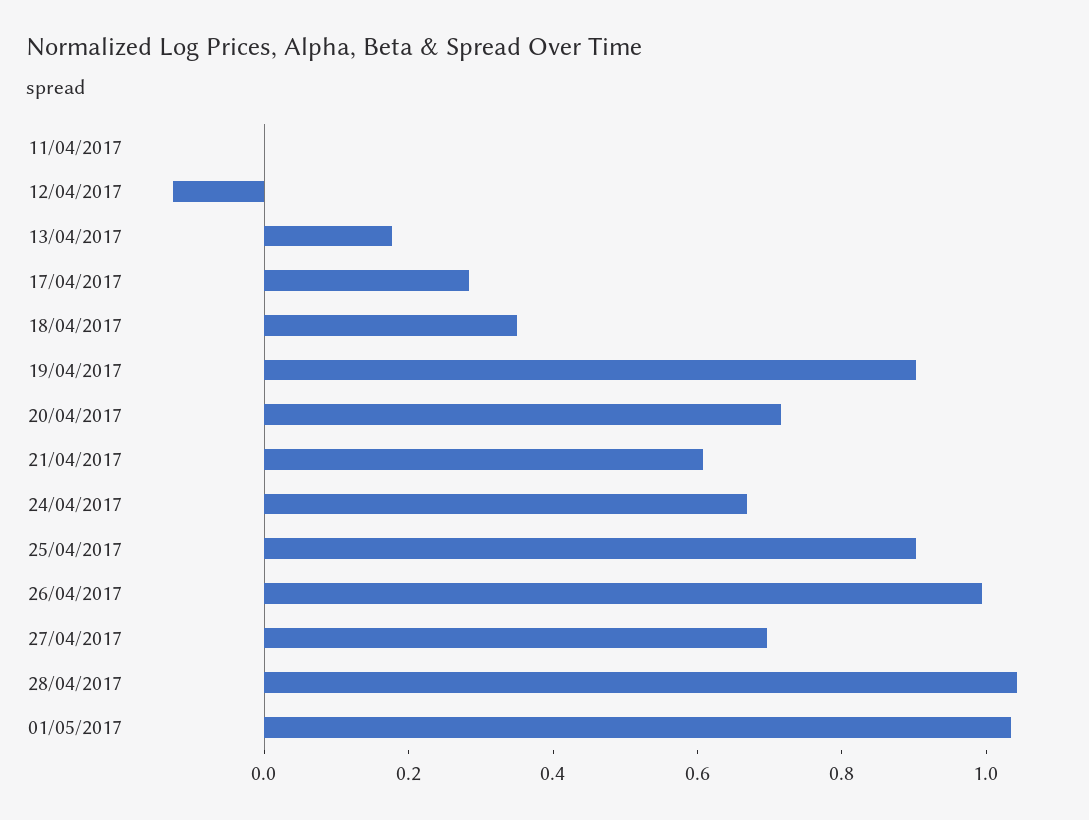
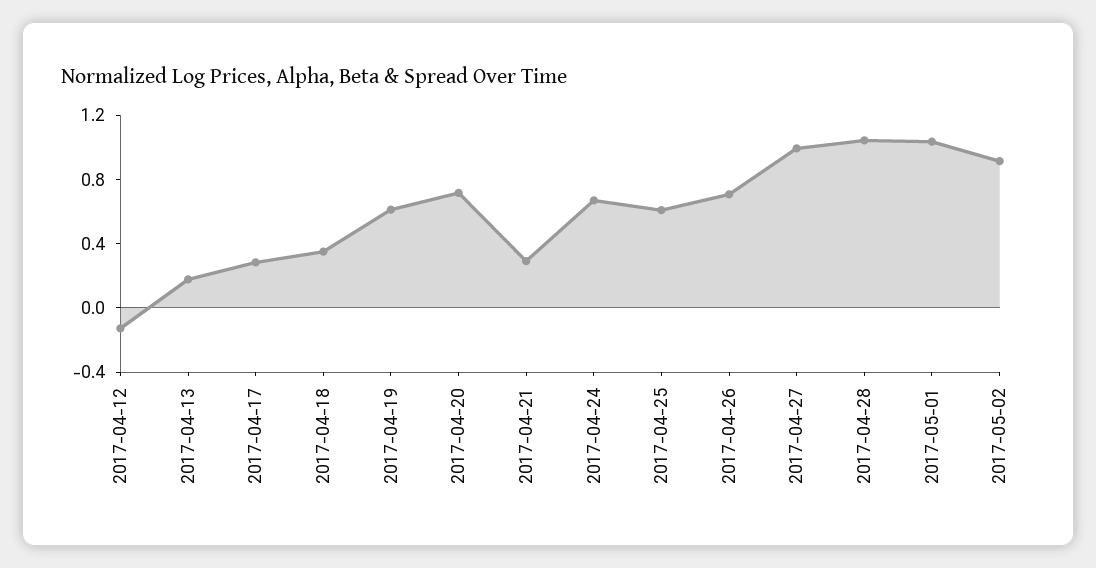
11/04/2017: 0 -> none
19/04/2017: 0.9 -> 0.6
21/04/2017: 0.6 -> 0.3
25/04/2017: 0.9 -> 0.6
26/04/2017: 1 -> 0.7
27/04/2017: 0.7 -> 1
2017-05-02: none -> 0.9

